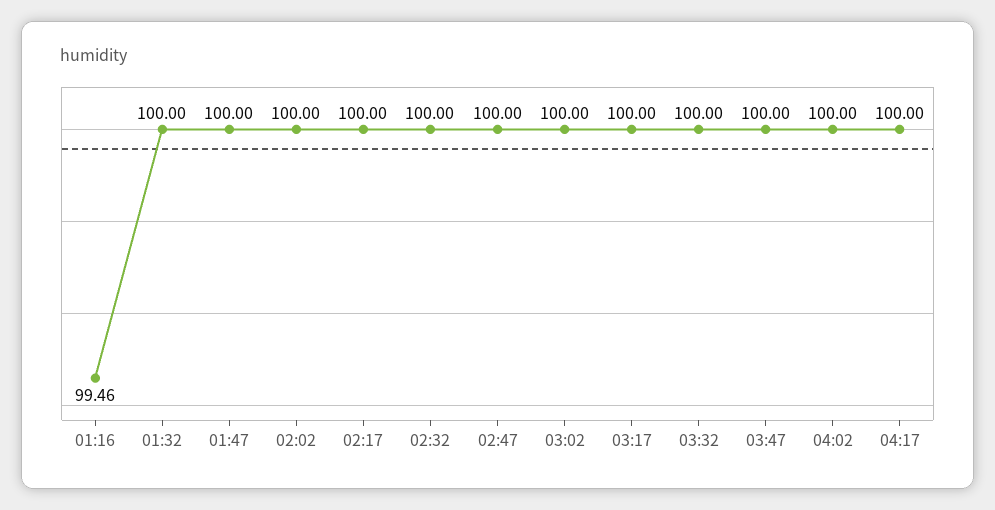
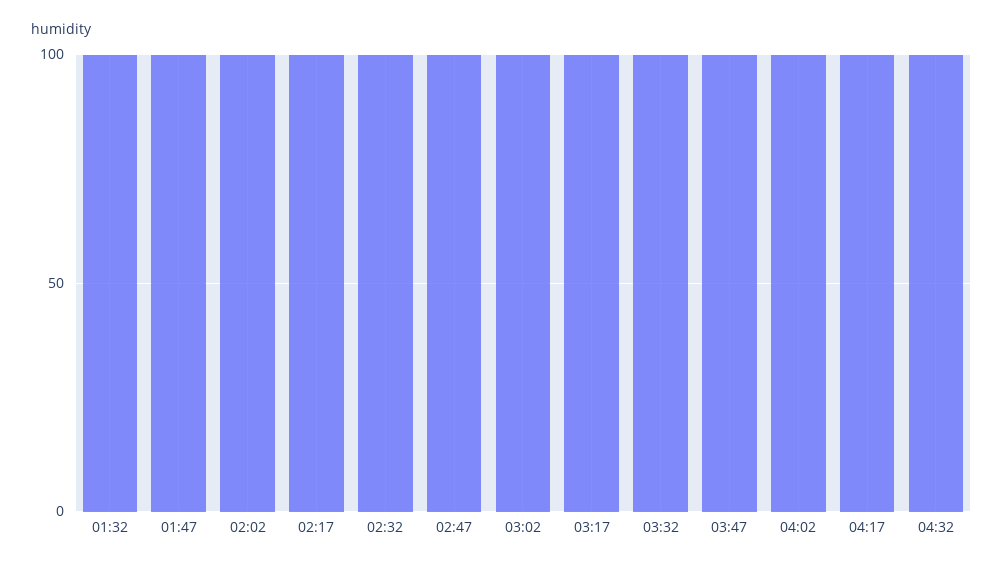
01:16: 99.46 -> none
04:32: none -> 100

